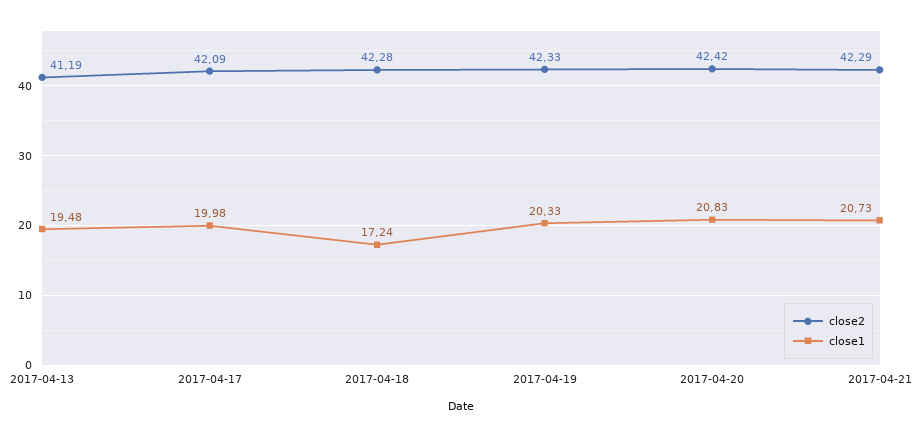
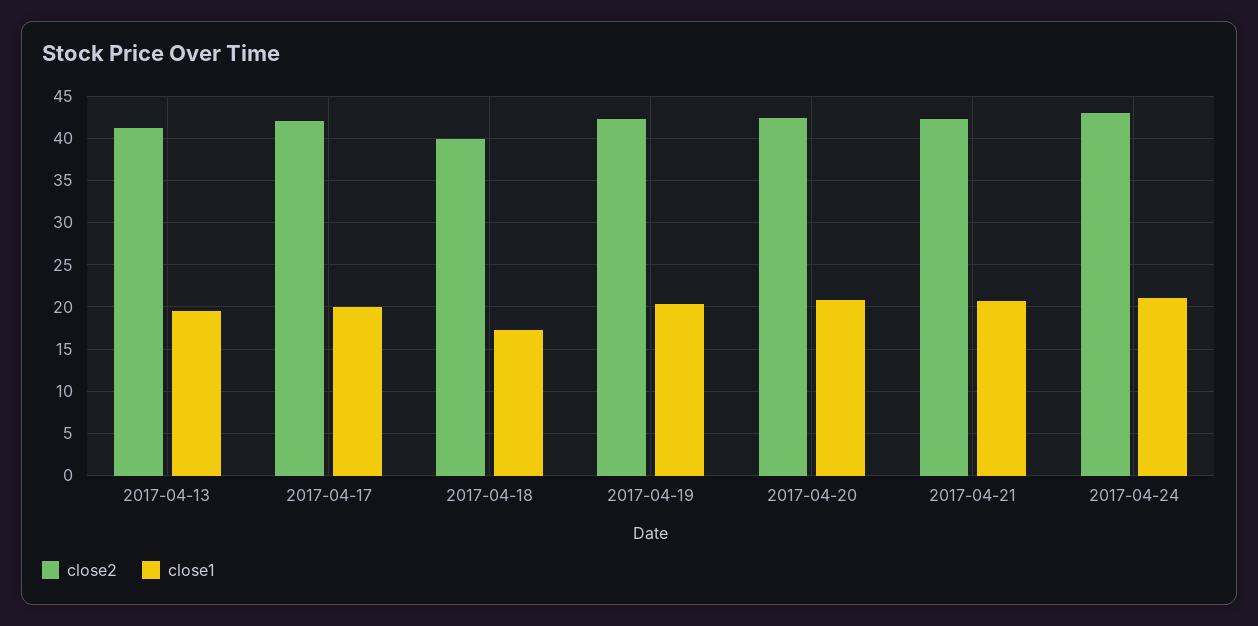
close2, 2017-04-18: 42.28 -> 40
close2, 2017-04-24: none -> 43
close1, 2017-04-24: none -> 21

